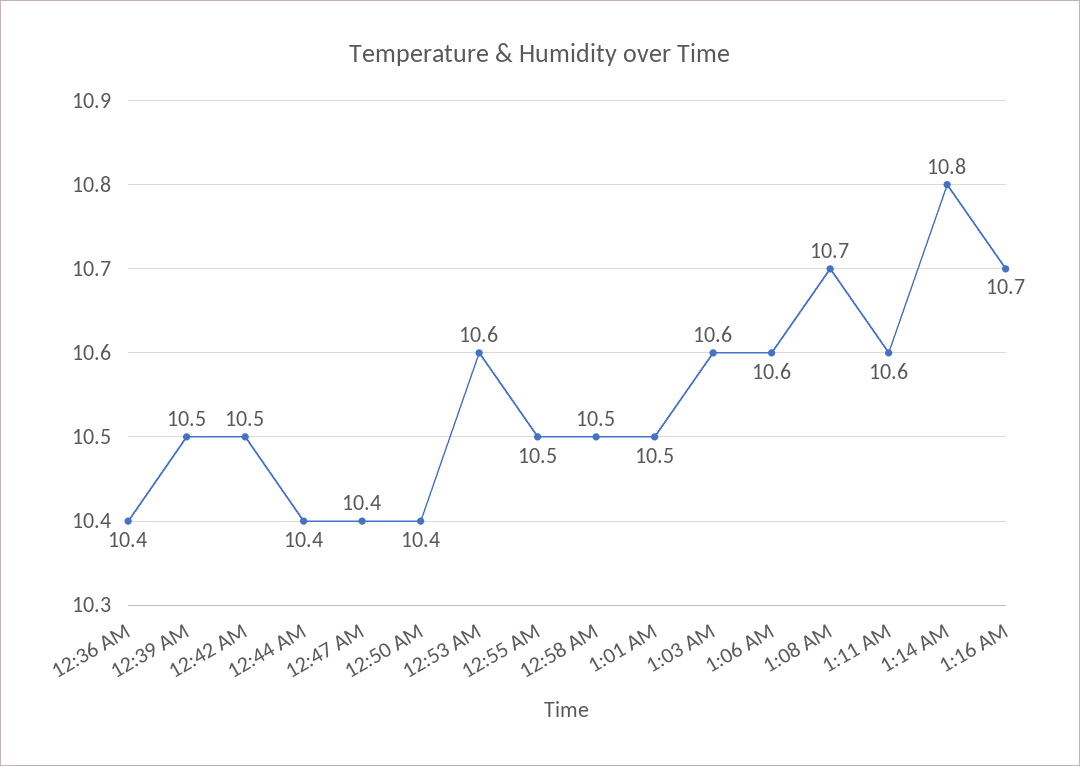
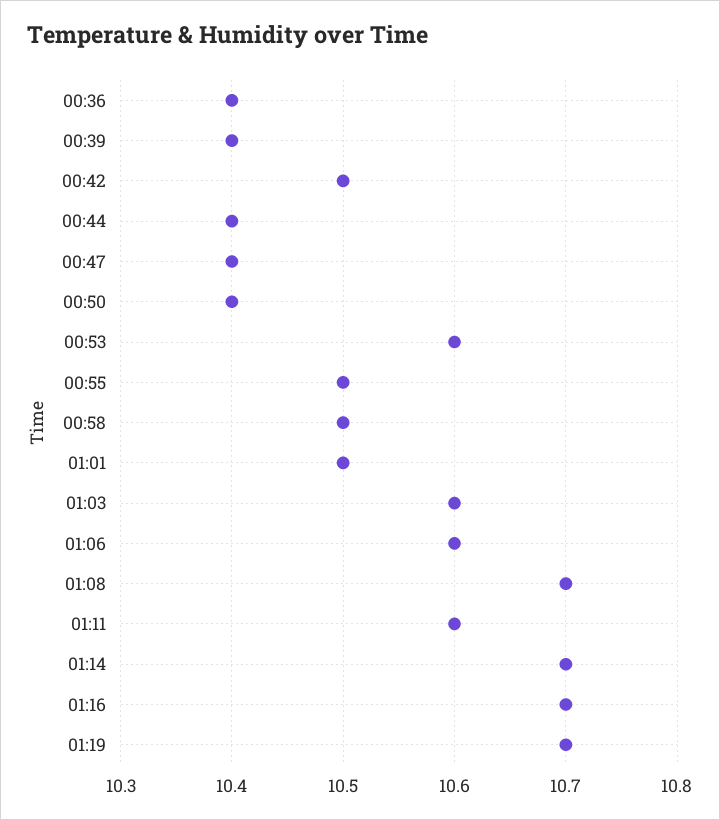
12:39 AM: 10.5 -> 10.4
1:14 AM: 10.8 -> 10.7
01:19: none -> 10.7

